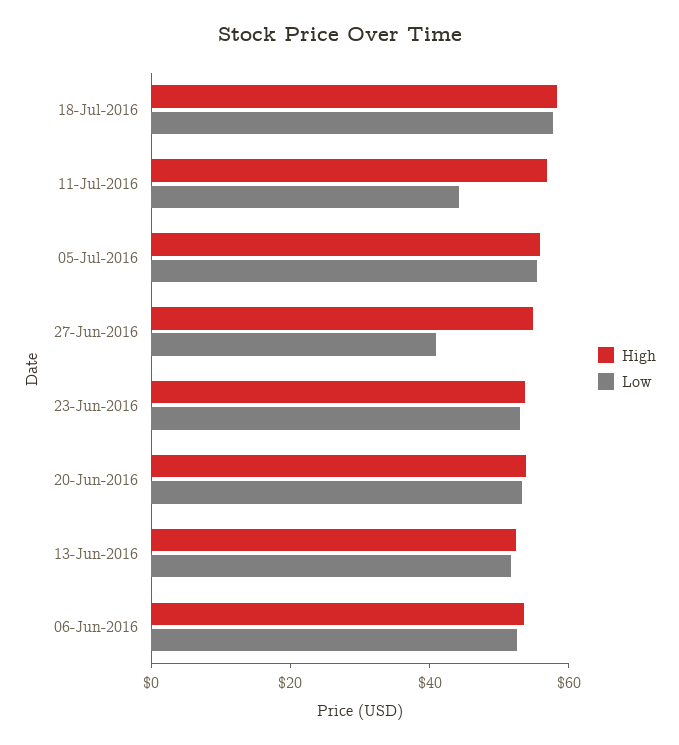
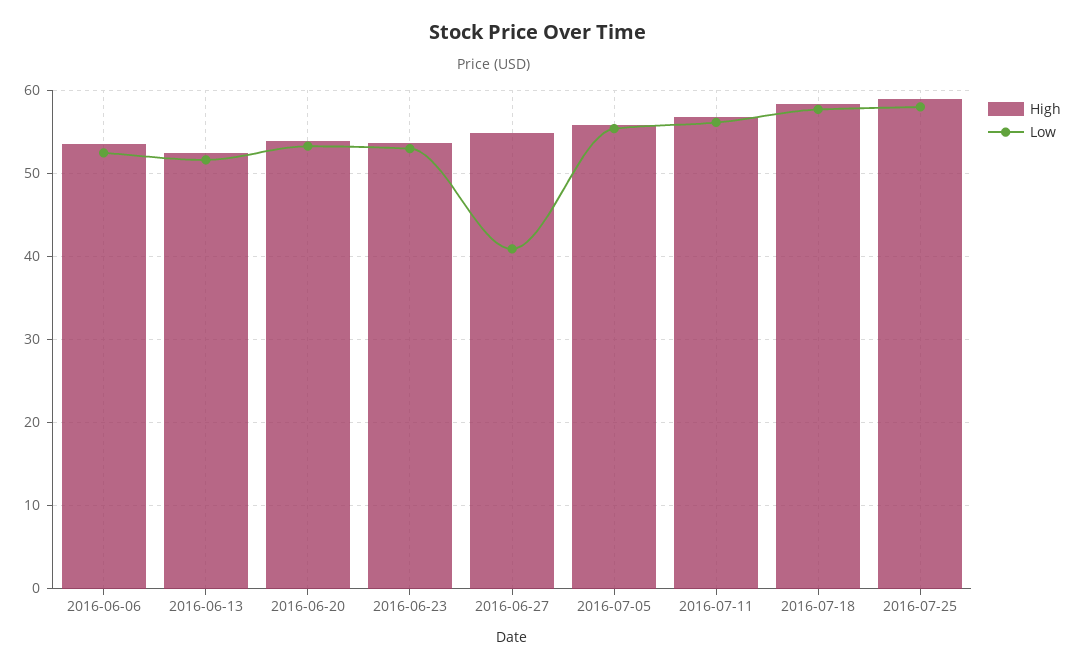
Low, 11-Jul-2016: 45 -> 56
High, 2016-07-25: none -> 59
Low, 2016-07-25: none -> 58

